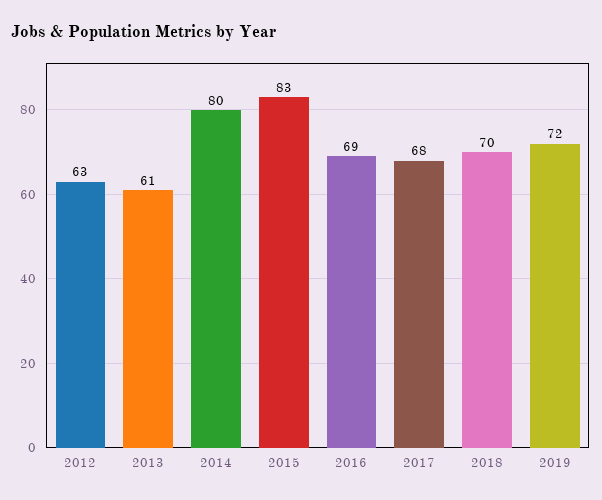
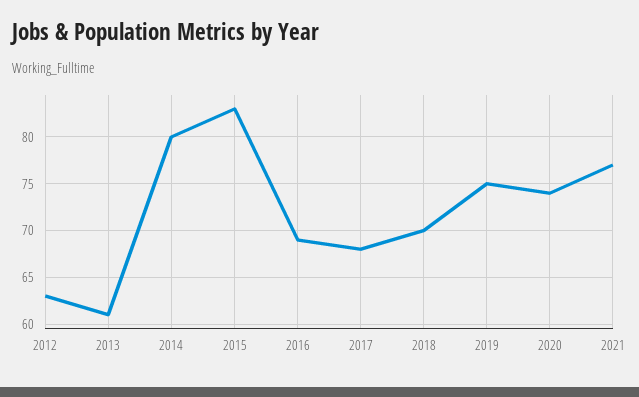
2019: 72 -> 75
2020: none -> 74
2021: none -> 77

